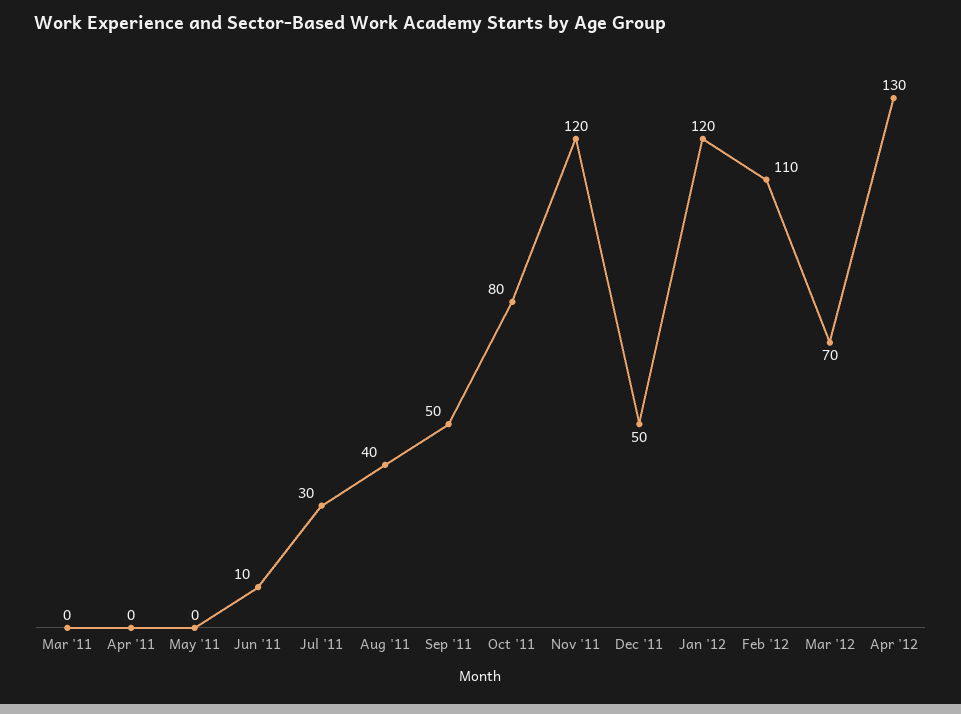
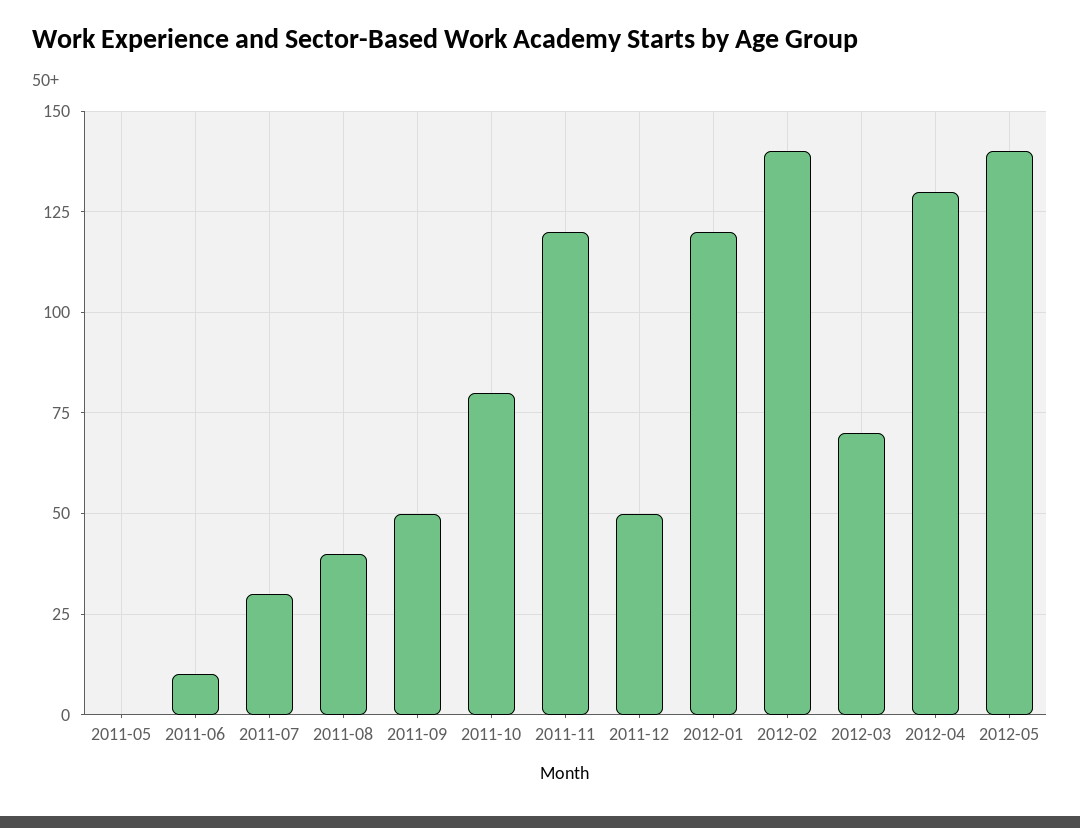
Mar '11: 0 -> none
Apr '11: 0 -> none
Feb '12: 110 -> 140
2012-05: none -> 140

